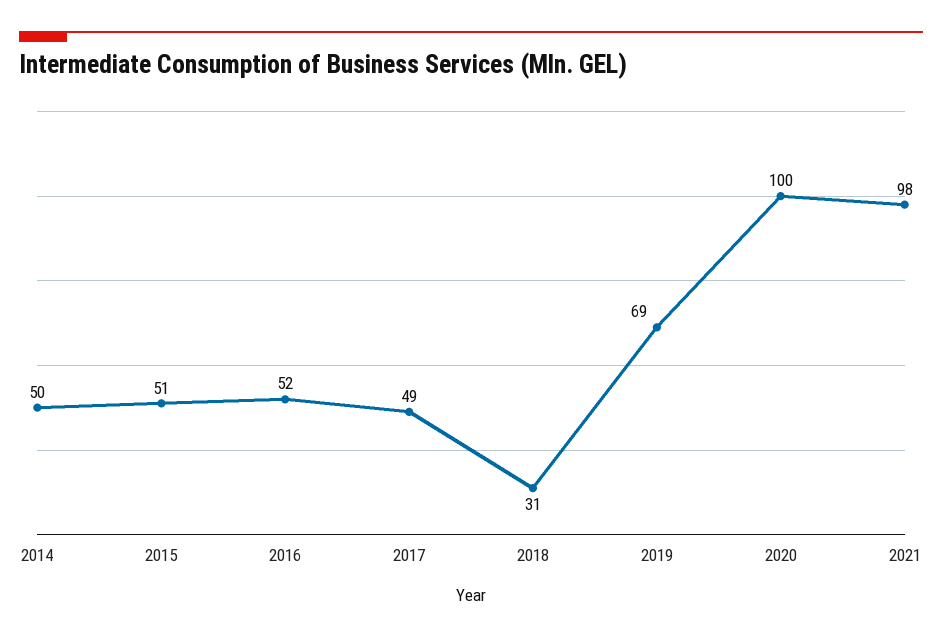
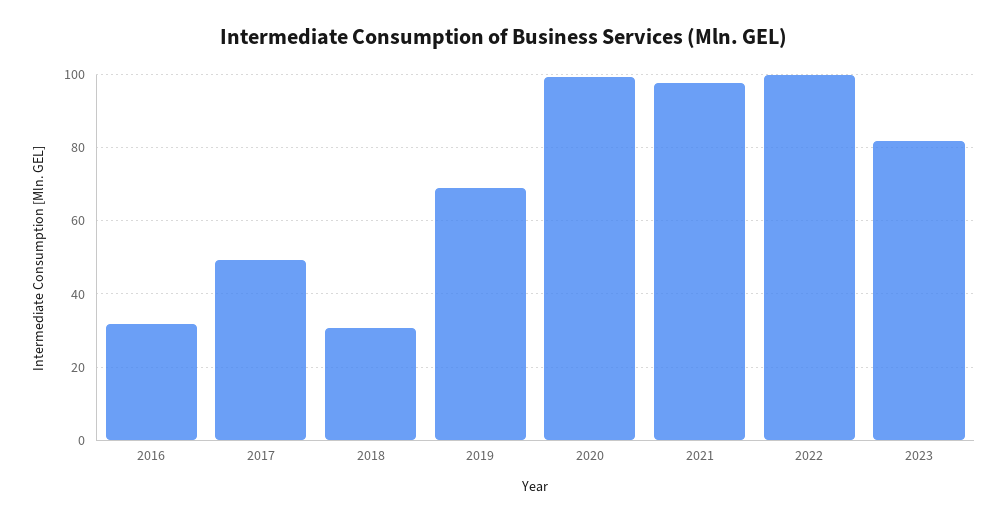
2014: 50 -> none
2015: 51 -> none
2016: 52 -> 32
2022: none -> 100
2023: none -> 82

